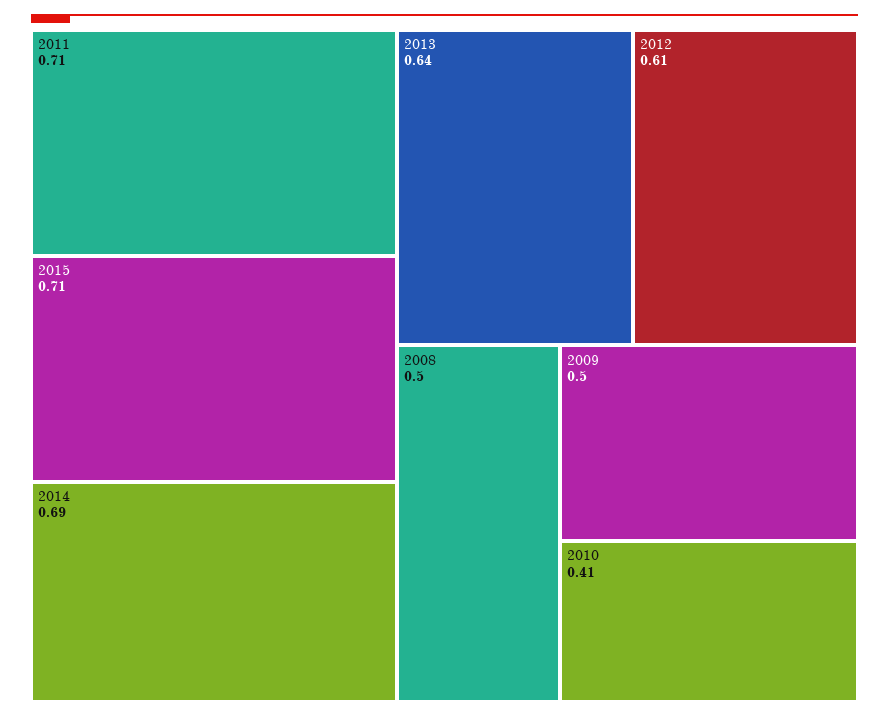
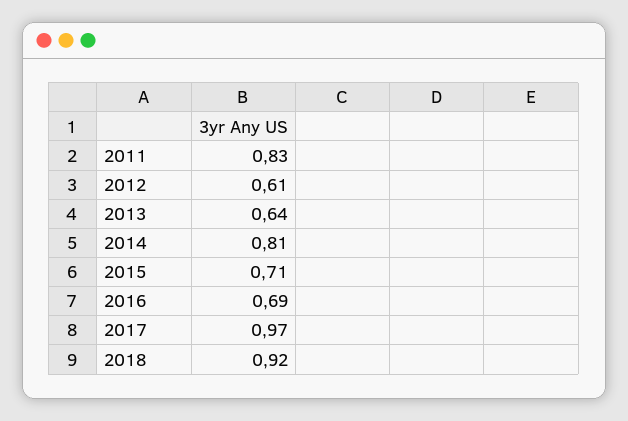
2011: 0.71 -> 0.83
2014: 0.69 -> 0.81
2008: 0.5 -> none
2009: 0.5 -> none
2010: 0.41 -> none
2016: none -> 0.69
2017: none -> 0.97
2018: none -> 0.92

